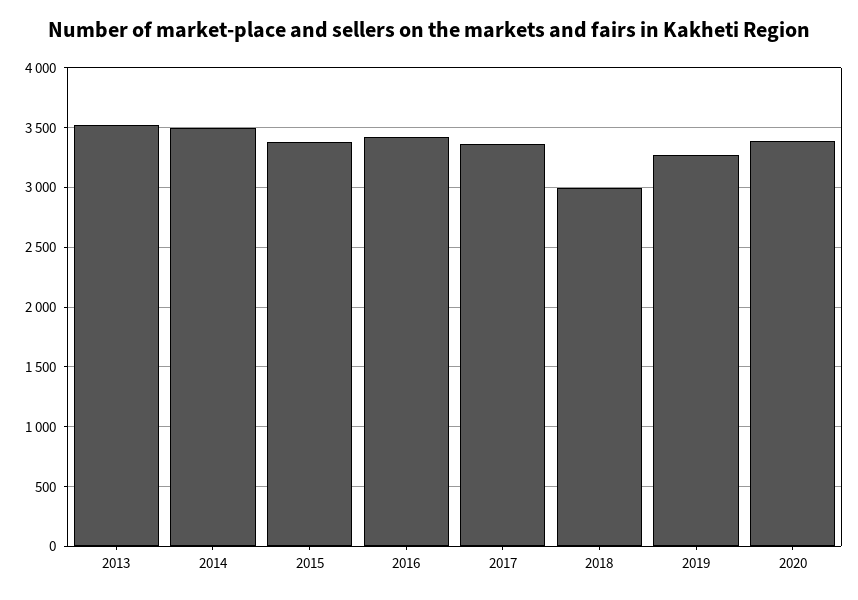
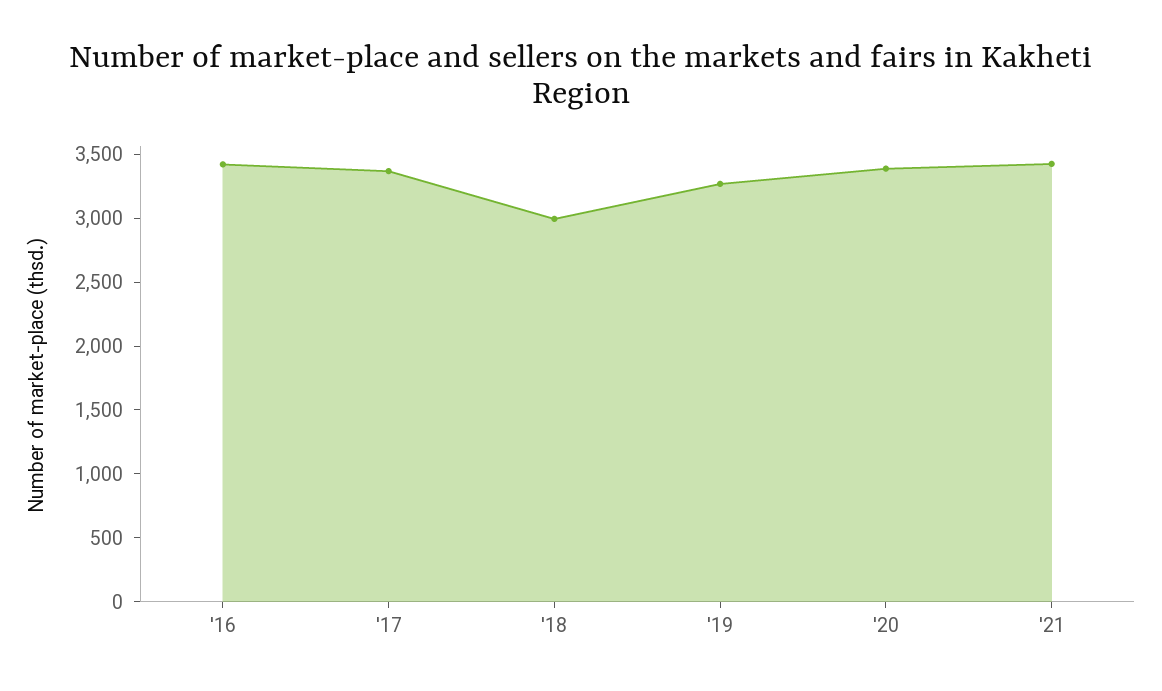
2013: 3500 -> none
2014: 3500 -> none
2015: 3400 -> none
'21: none -> 3400

